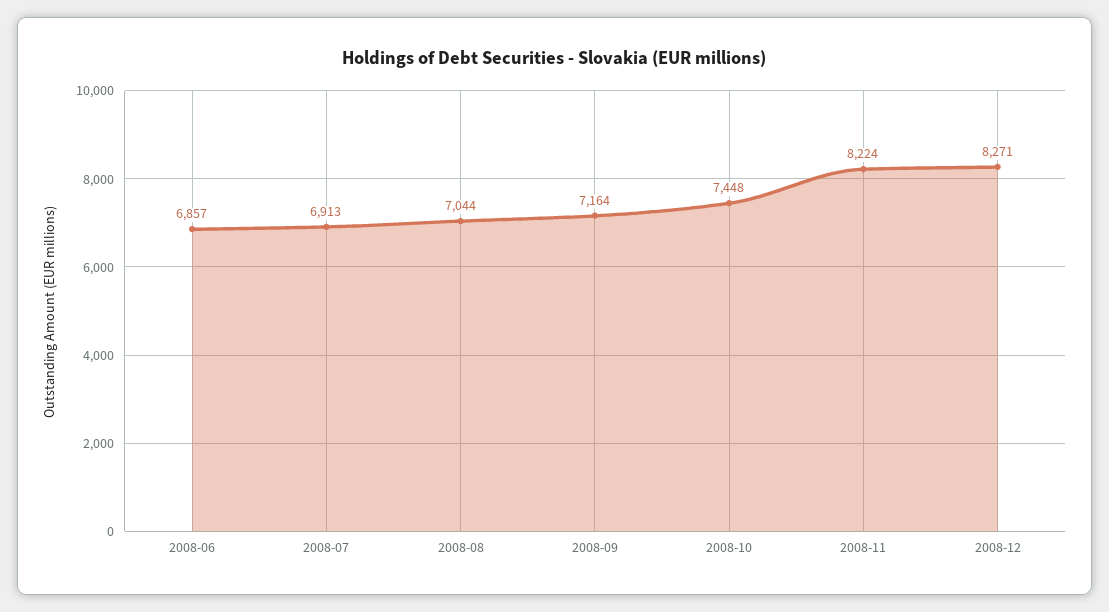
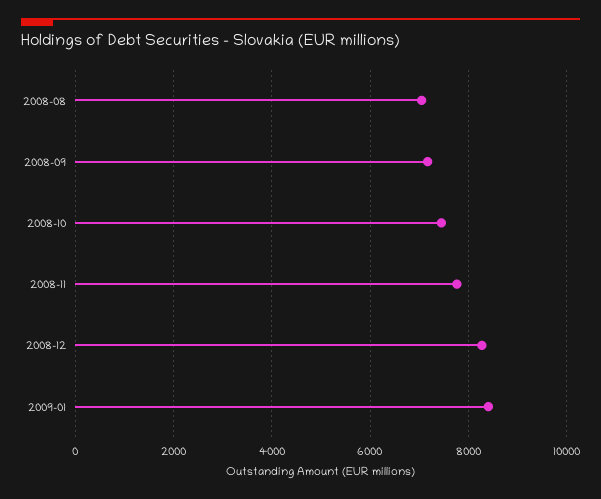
2008-06: 6857 -> none
2008-07: 6913 -> none
2008-11: 8224 -> 7800
2009-01: none -> 8400

